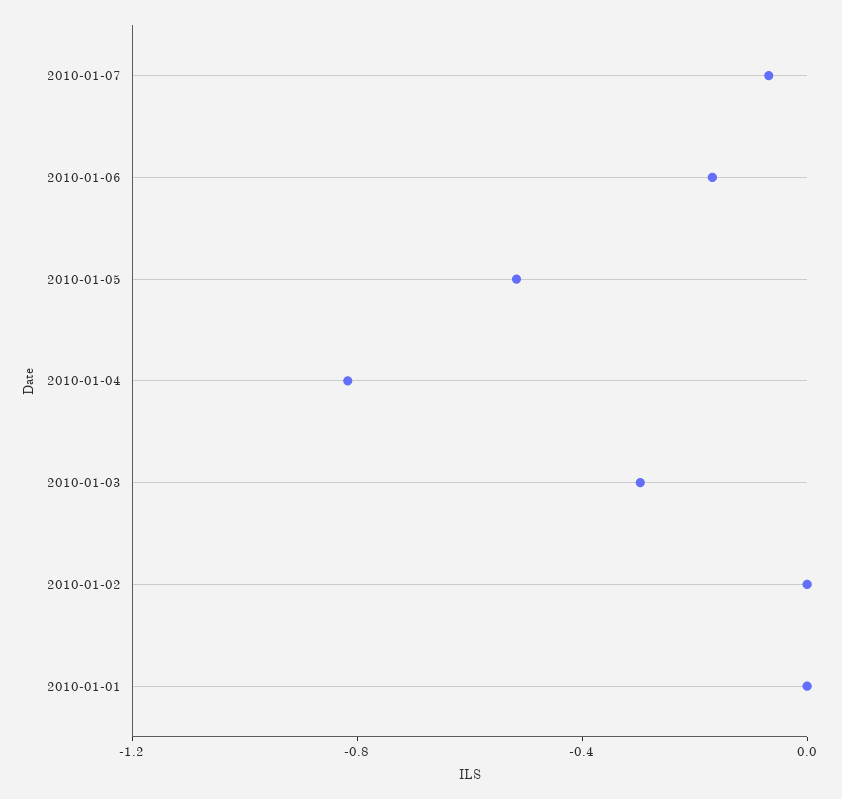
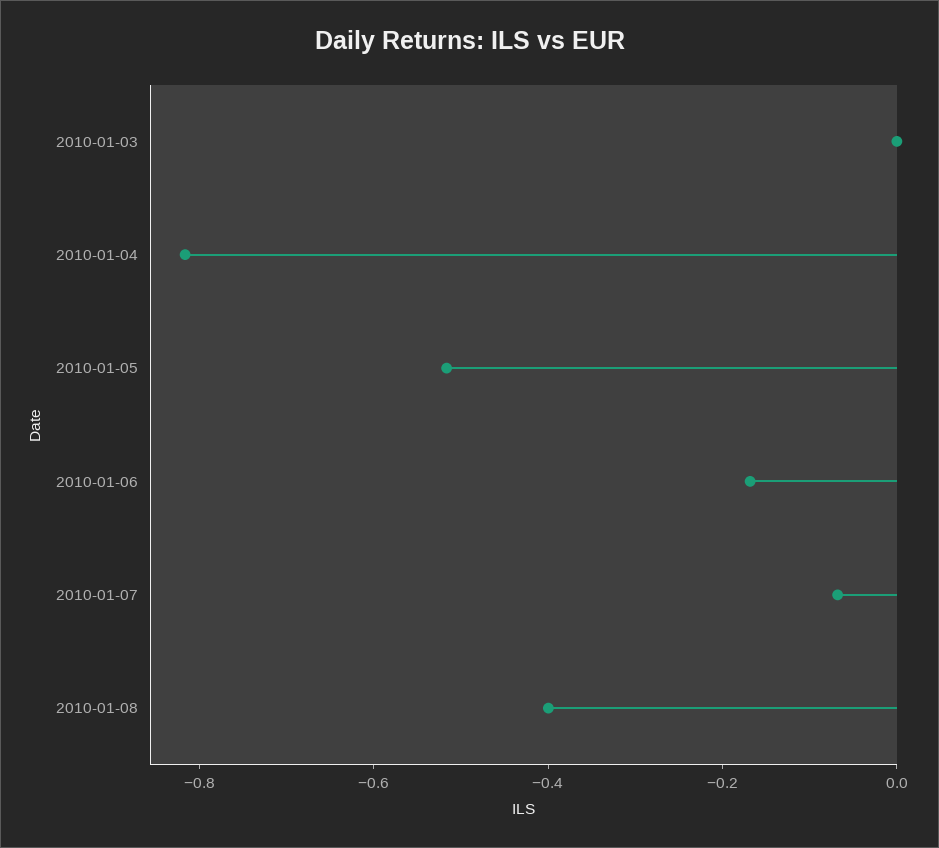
2010-01-03: -0.3 -> 0
2010-01-02: 0 -> none
2010-01-01: 0 -> none
2010-01-08: none -> -0.4

